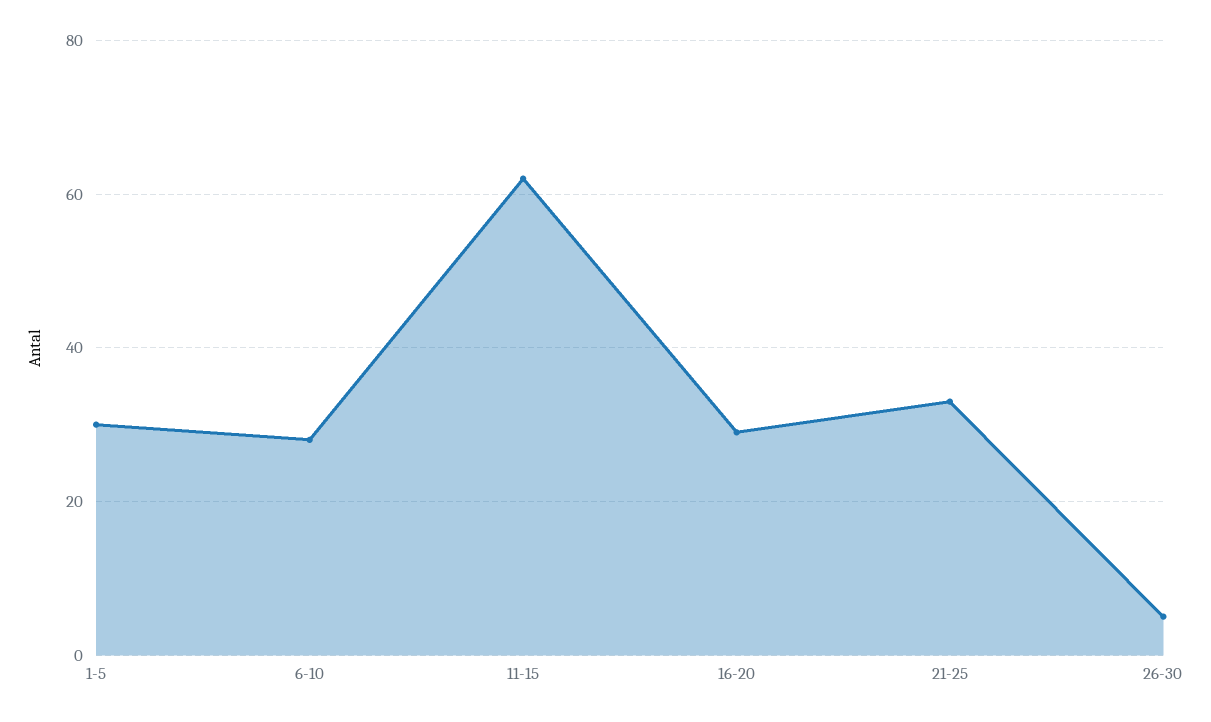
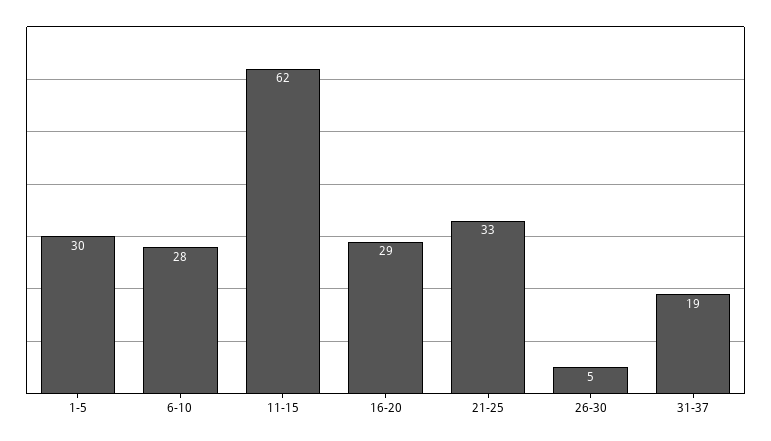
31-37: none -> 19

